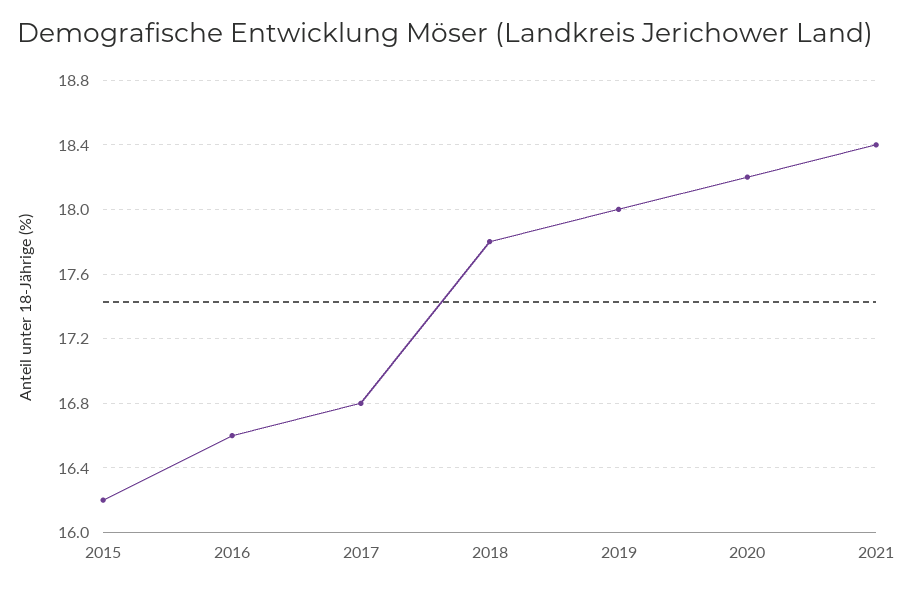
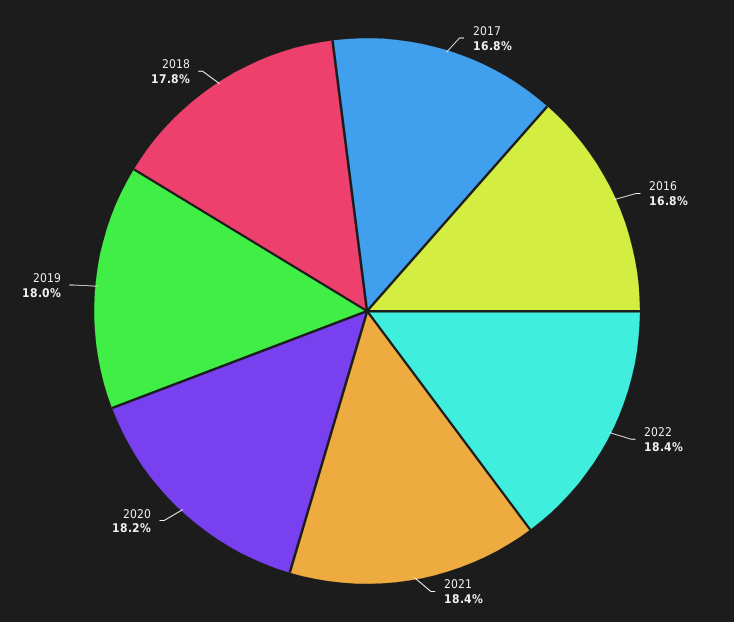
2015: 16.2 -> none
2016: 16.6 -> 16.8
2022: none -> 18.4

